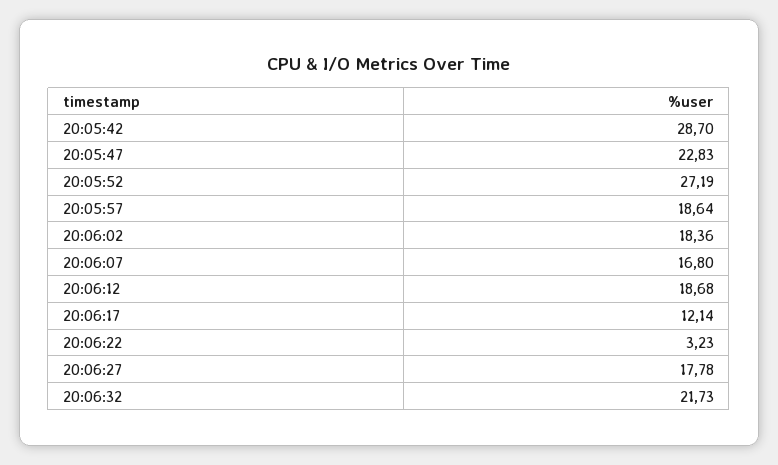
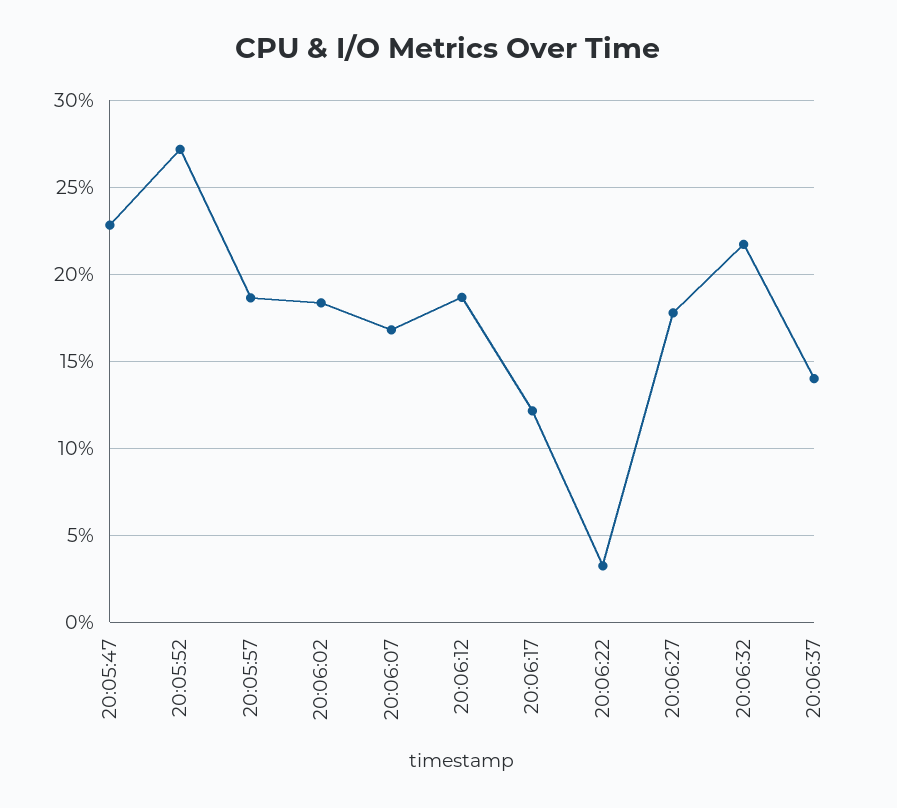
20:05:42: 28.7 -> none
20:06:37: none -> 14

